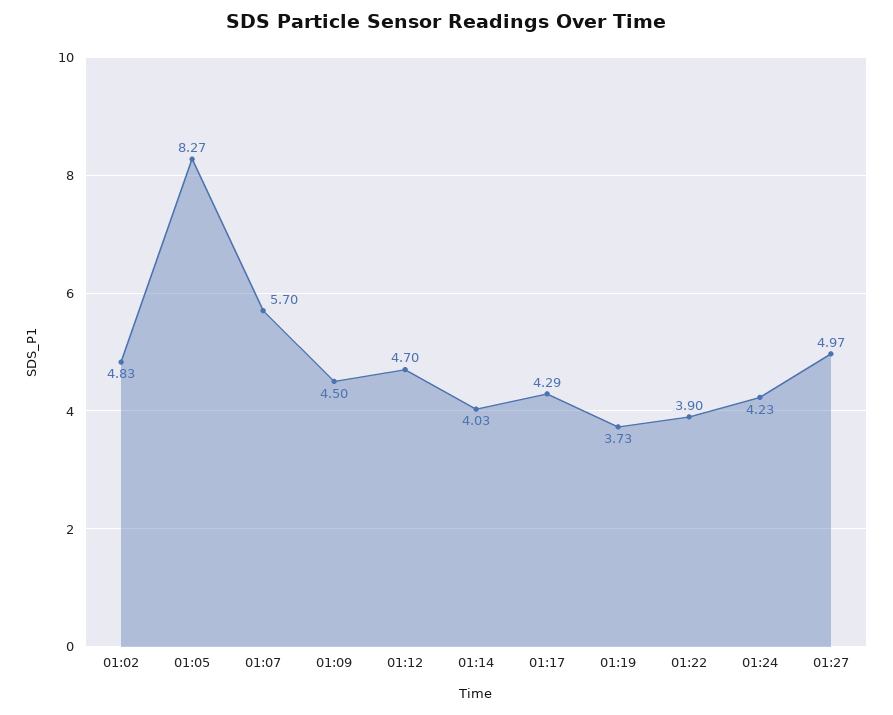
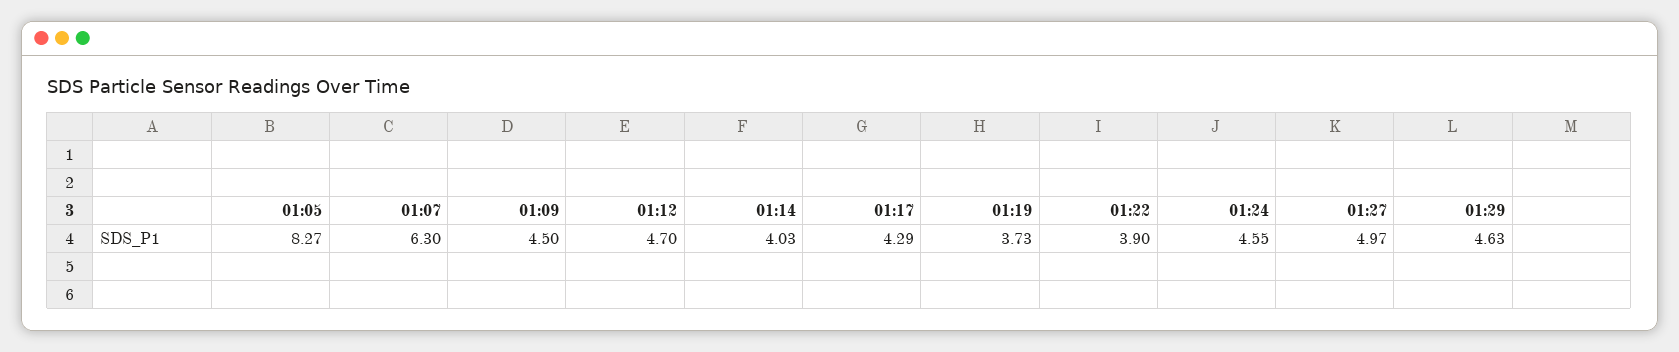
01:02: 4.83 -> none
01:07: 5.7 -> 6.3
01:24: 4.23 -> 4.55
01:29: none -> 4.63

